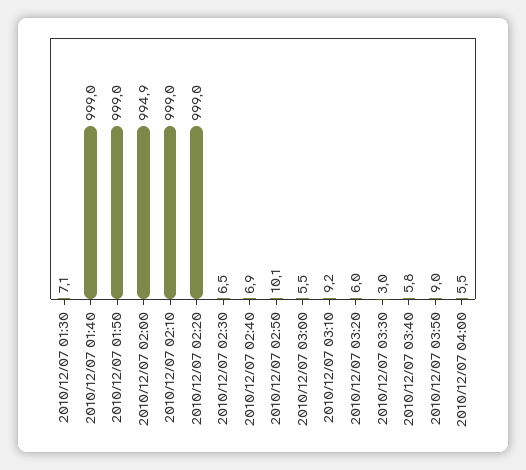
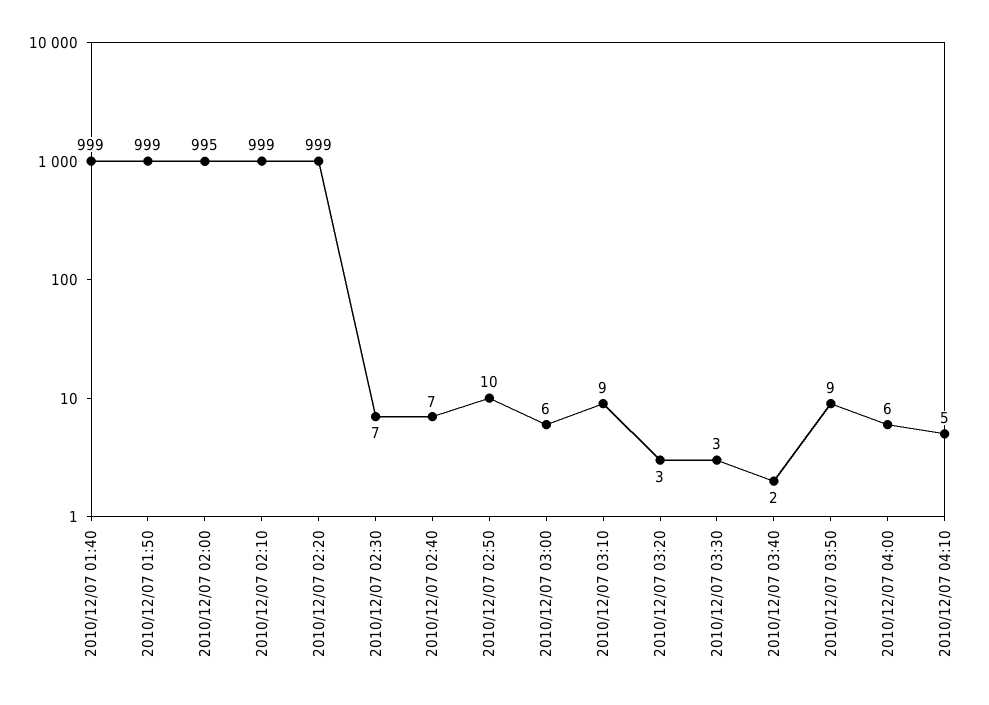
2010/12/07 01:30: 7.1 -> none
2010/12/07 03:20: 6 -> 3
2010/12/07 03:40: 5.8 -> 2
2010/12/07 04:10: none -> 5

